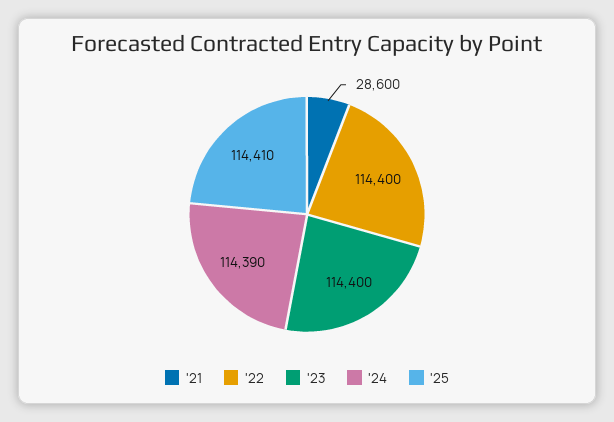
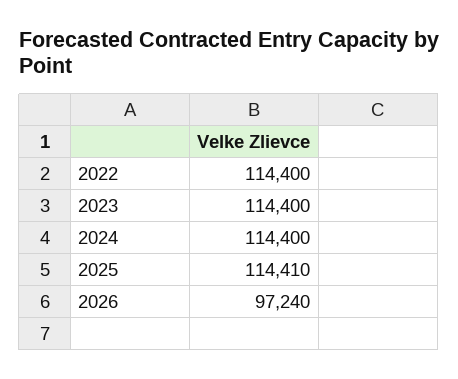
'21: 28600 -> none
'24: 114390 -> 114400
2026: none -> 97240

